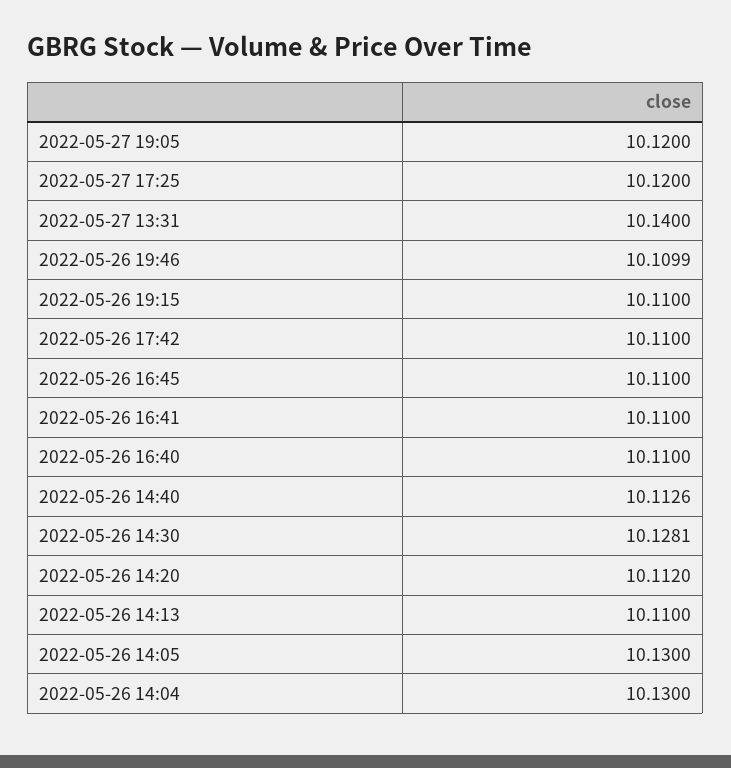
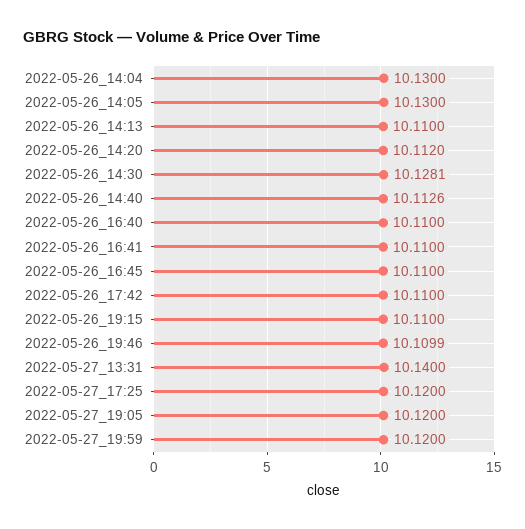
2022-05-27_19:59: none -> 10.12

